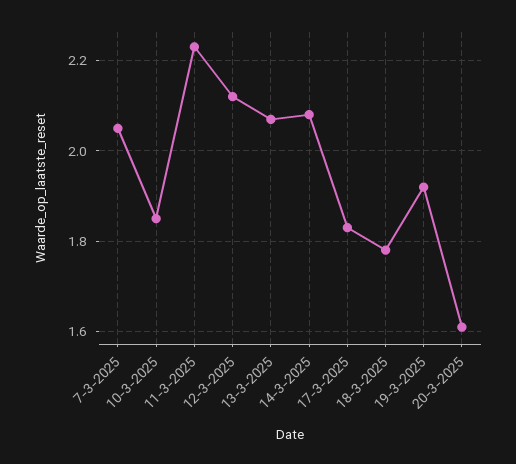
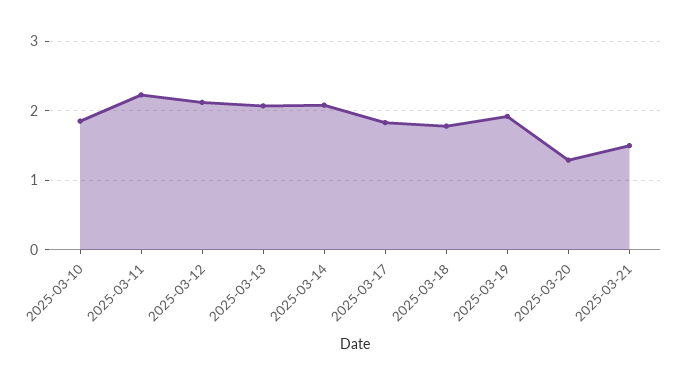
7-3-2025: 2.05 -> none
20-3-2025: 1.6 -> 1.3
2025-03-21: none -> 1.5

